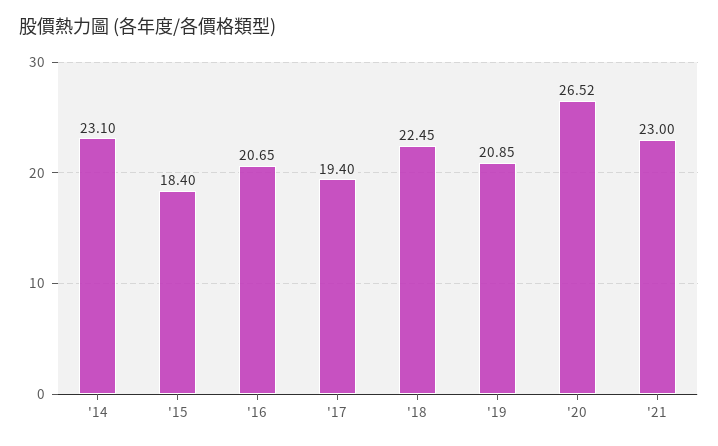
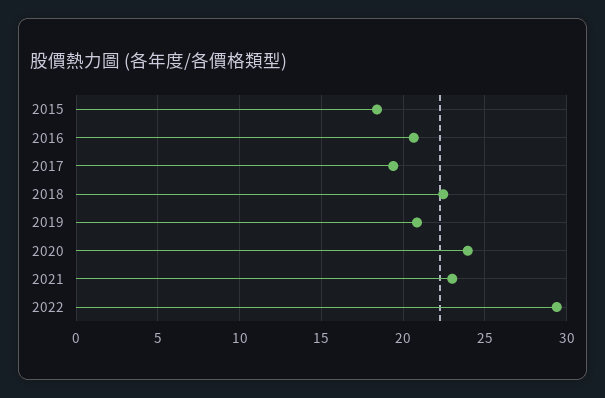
'14: 23.1 -> none
'20: 26.52 -> 24
2022: none -> 29.5

